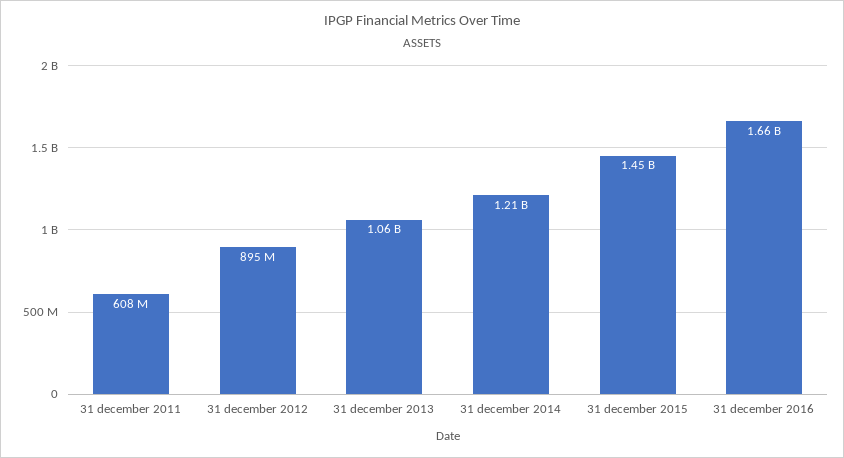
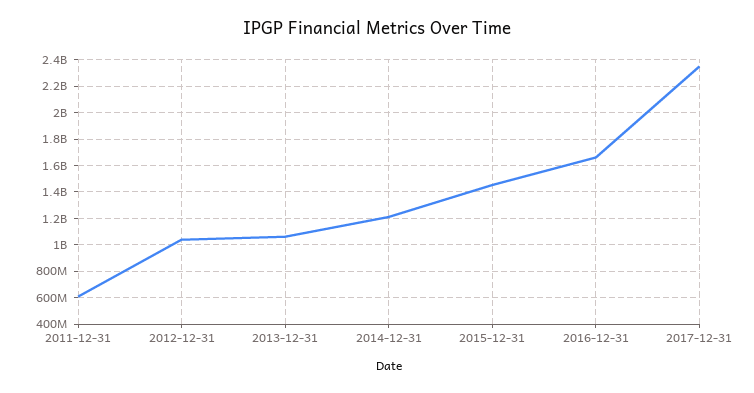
31 december 2012: 895000000 -> 1050000000
2017-12-31: none -> 2350000000

